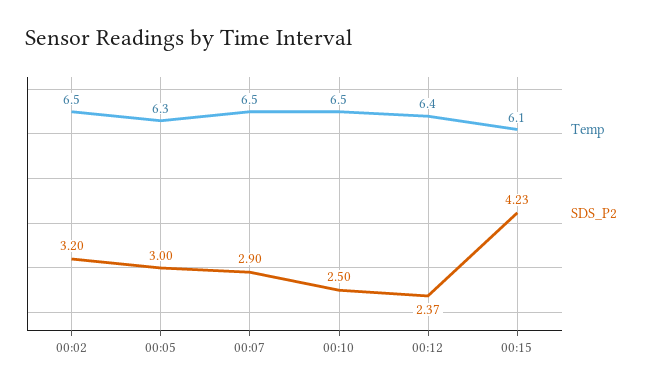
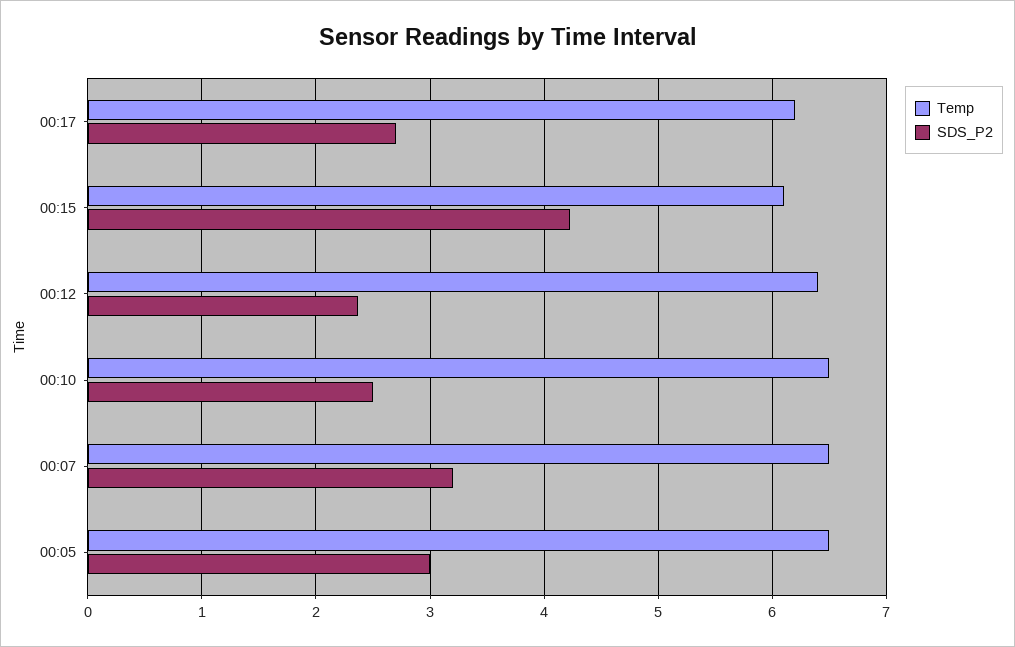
Temp, 00:02: 6.5 -> none
SDS_P2, 00:02: 3.2 -> none
Temp, 00:05: 6.3 -> 6.5
SDS_P2, 00:07: 2.9 -> 3.2
Temp, 00:17: none -> 6.2
SDS_P2, 00:17: none -> 2.7

